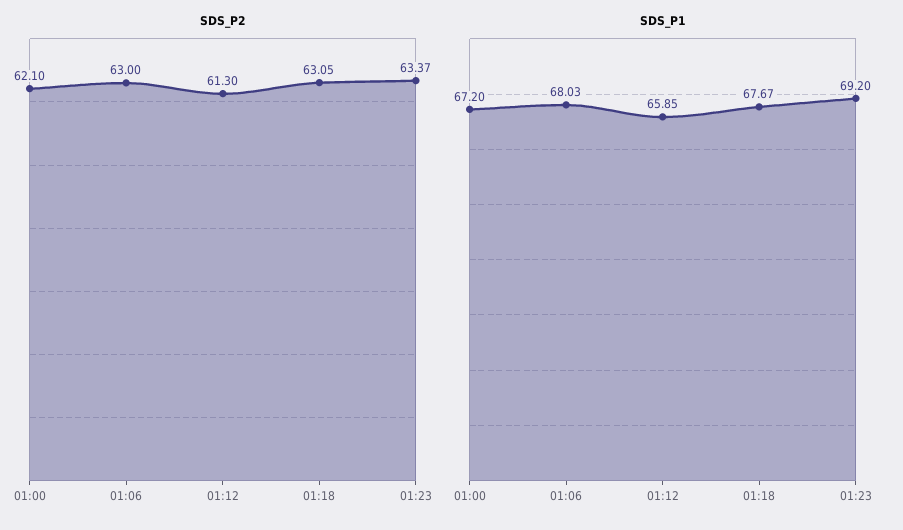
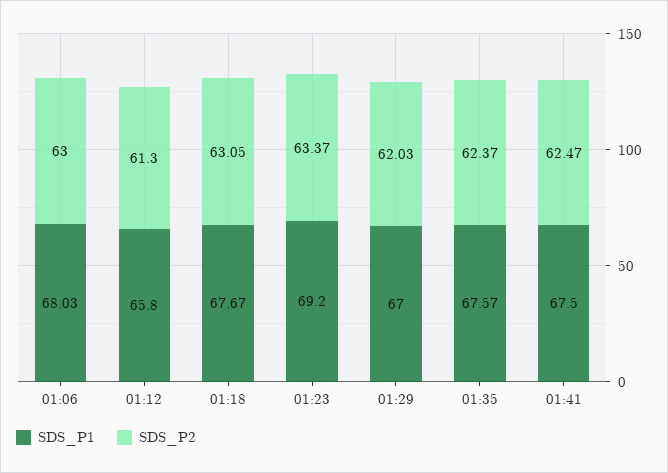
SDS_P2, 01:00: 62.1 -> none
SDS_P1, 01:00: 67.2 -> none
SDS_P1, 01:12: 65.85 -> 65.8
SDS_P1, 01:29: none -> 67
SDS_P2, 01:29: none -> 62.03
SDS_P1, 01:35: none -> 67.57
SDS_P2, 01:35: none -> 62.37
SDS_P1, 01:41: none -> 67.5
SDS_P2, 01:41: none -> 62.47

